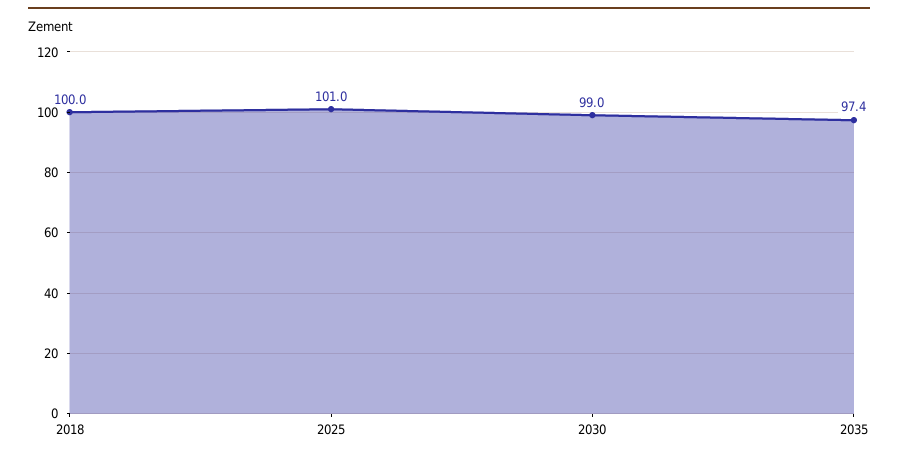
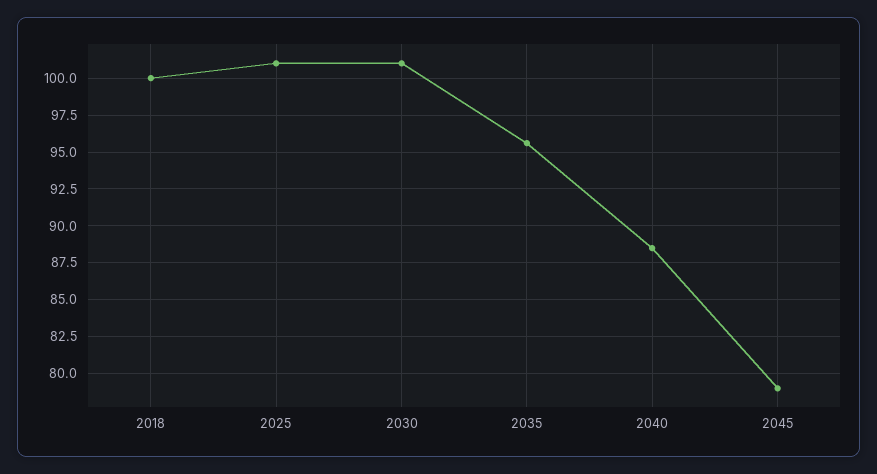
2030: 99 -> 101
2035: 97.4 -> 95.5
2040: none -> 88.5
2045: none -> 79

